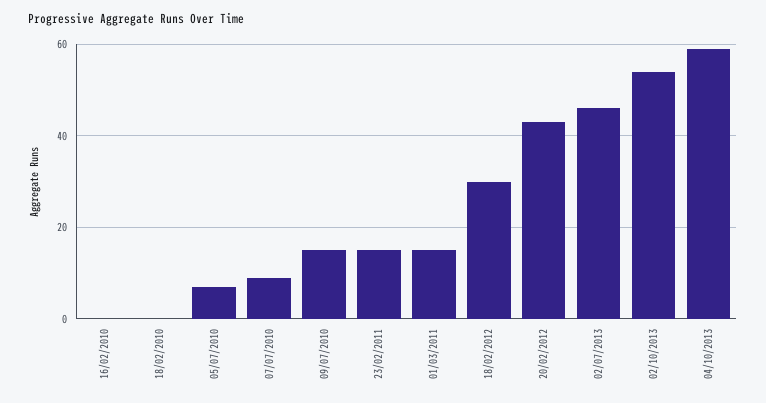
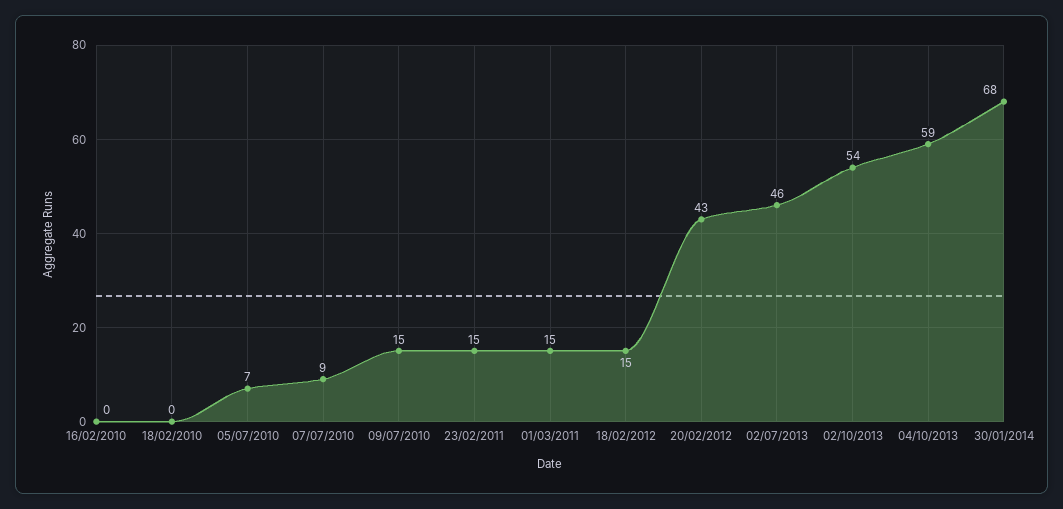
18/02/2012: 30 -> 15
30/01/2014: none -> 68

